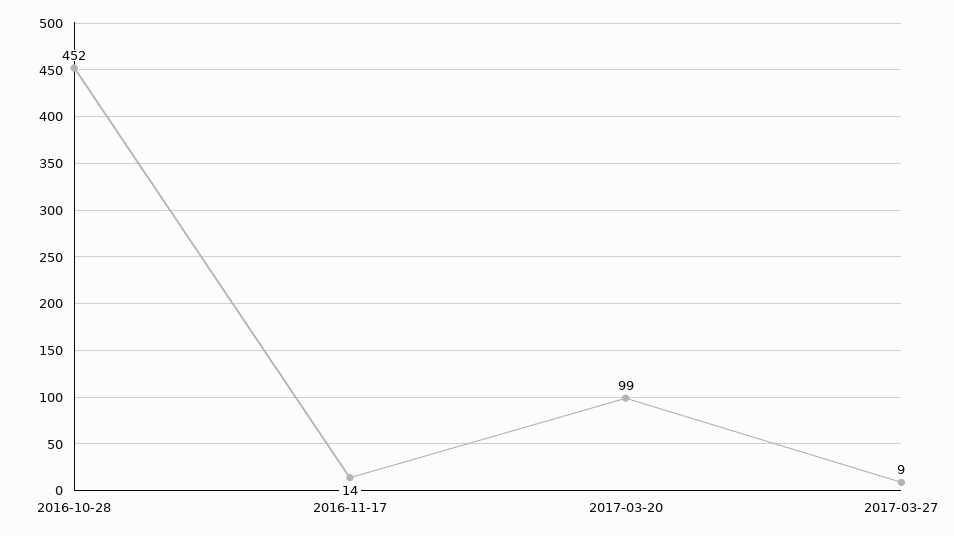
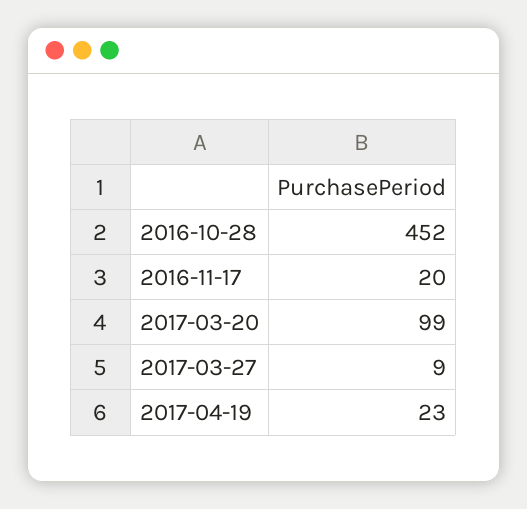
2016-11-17: 14 -> 20
2017-04-19: none -> 23

